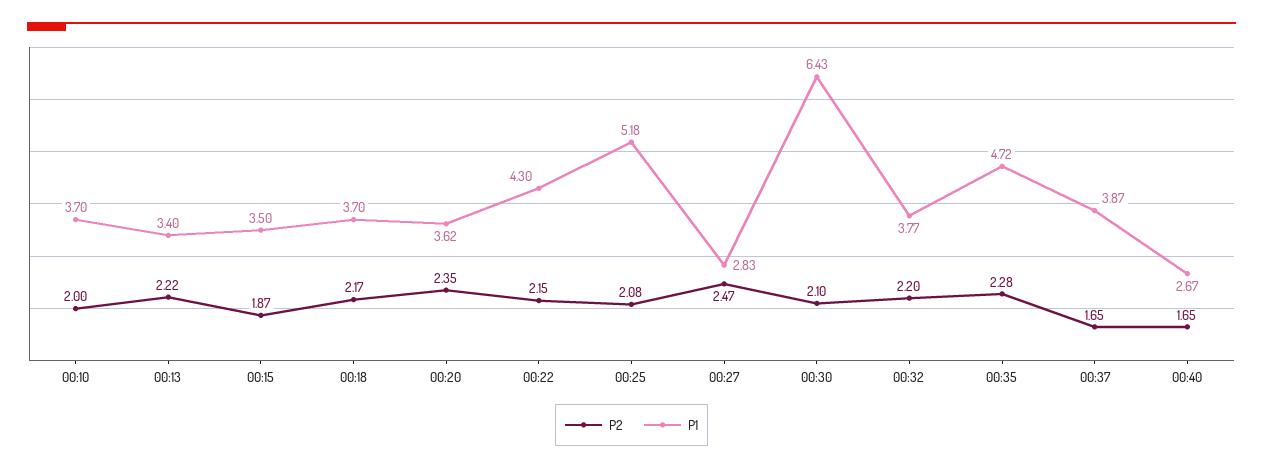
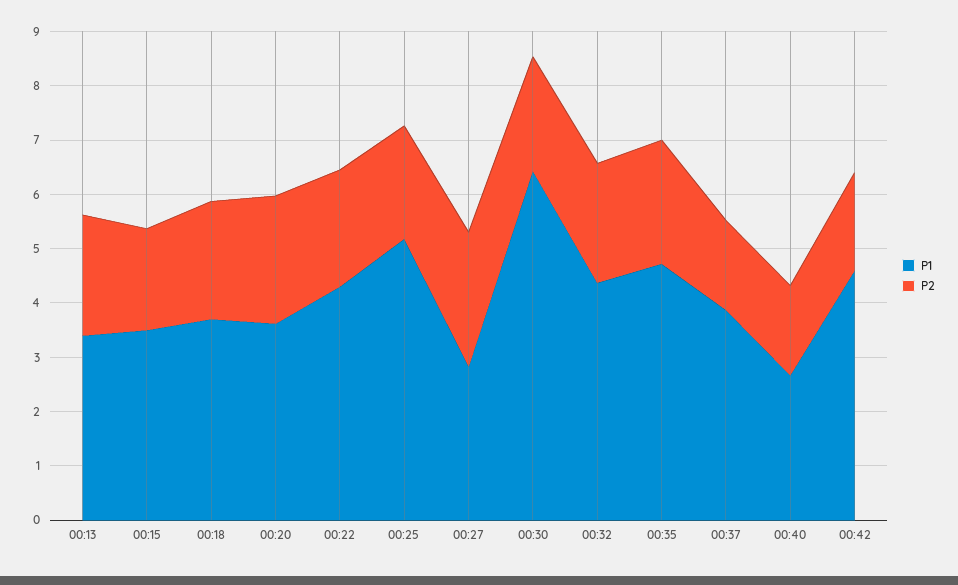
P2, 00:10: 2 -> none
P1, 00:10: 3.7 -> none
P1, 00:32: 3.77 -> 4.4
P1, 00:42: none -> 4.6
P2, 00:42: none -> 1.8

